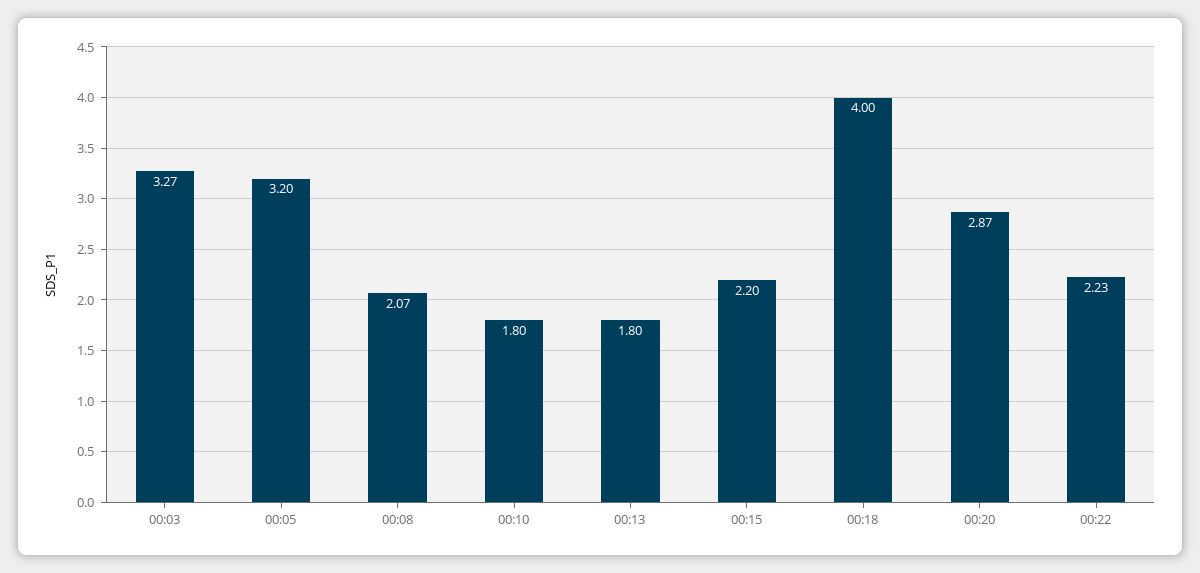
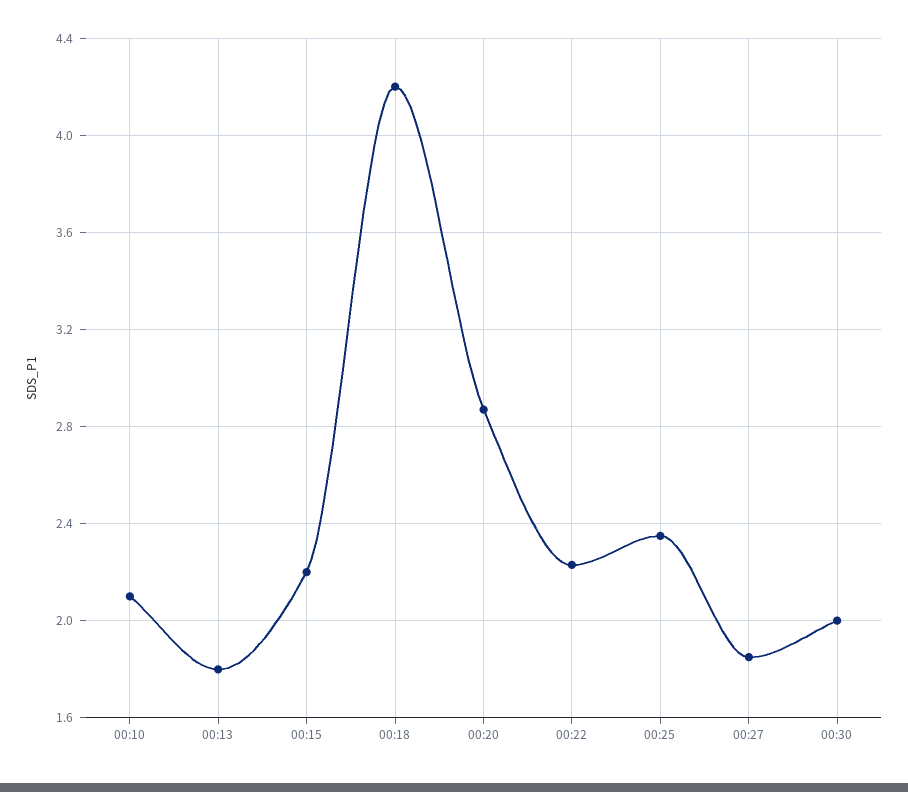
00:03: 3.27 -> none
00:05: 3.2 -> none
00:08: 2.07 -> none
00:10: 1.8 -> 2.1
00:18: 4 -> 4.2
00:25: none -> 2.35
00:27: none -> 1.85
00:30: none -> 2

